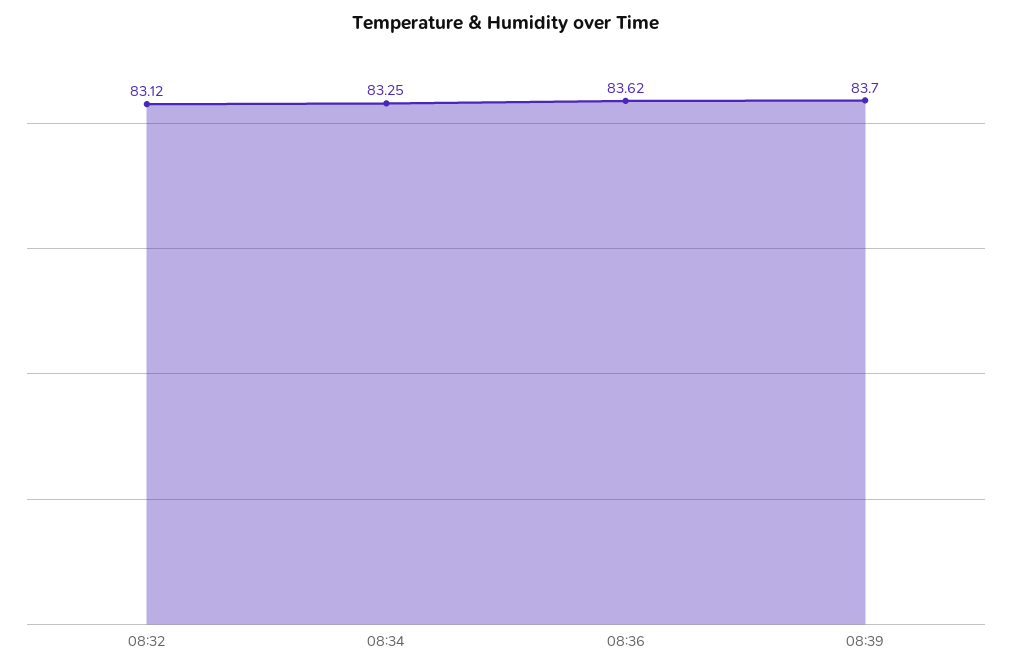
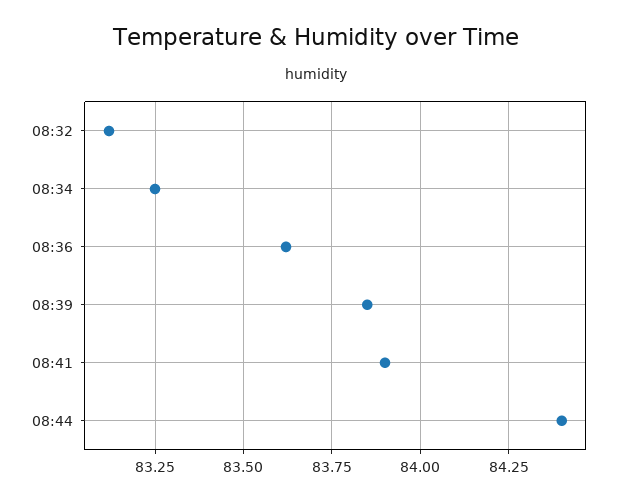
08:39: 83.7 -> 83.85
08:41: none -> 83.9
08:44: none -> 84.4

